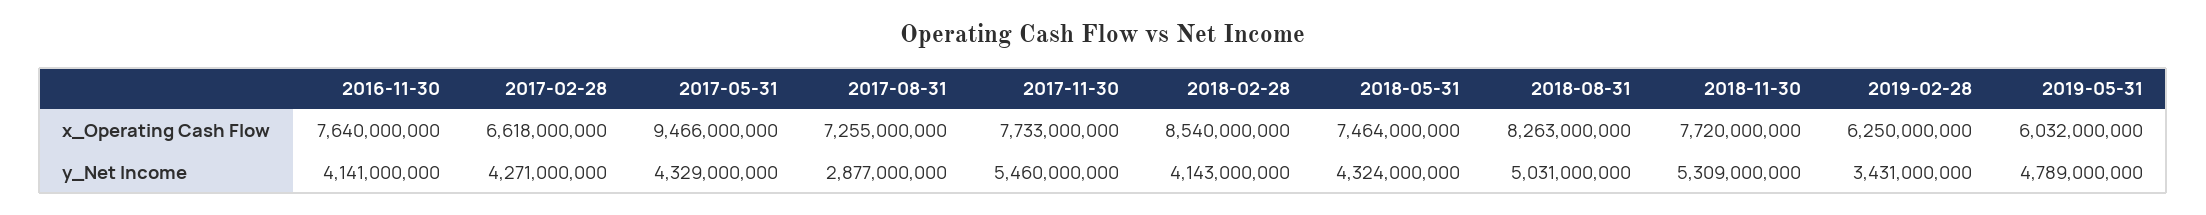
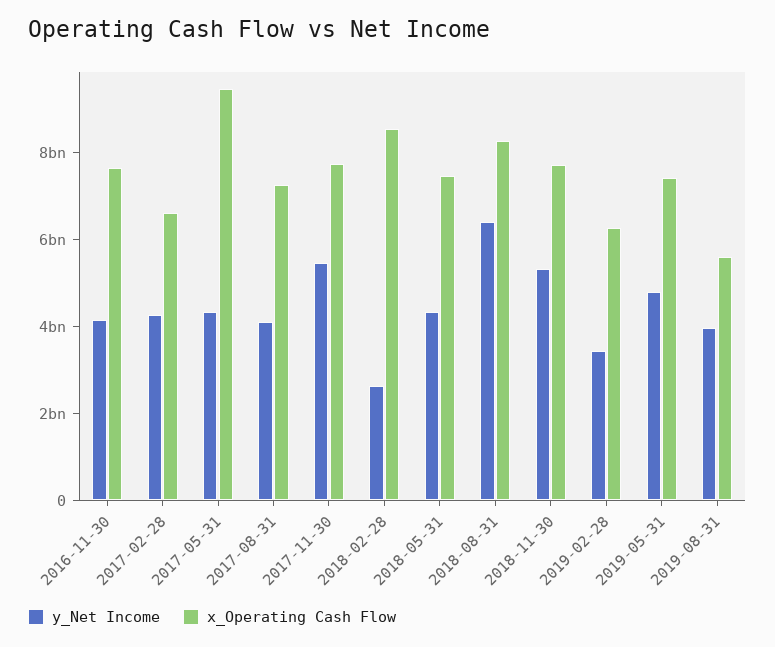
x_Operating Cash Flow, 2019-05-31: 6032000000 -> 7500000000
y_Net Income, 2017-08-31: 2877000000 -> 4000000000
y_Net Income, 2018-02-28: 4143000000 -> 2500000000
y_Net Income, 2018-08-31: 5031000000 -> 6500000000
y_Net Income, 2019-08-31: none -> 4000000000
x_Operating Cash Flow, 2019-08-31: none -> 5500000000

